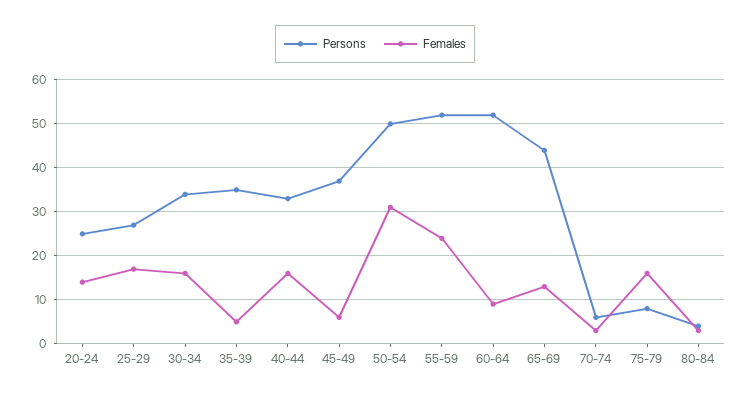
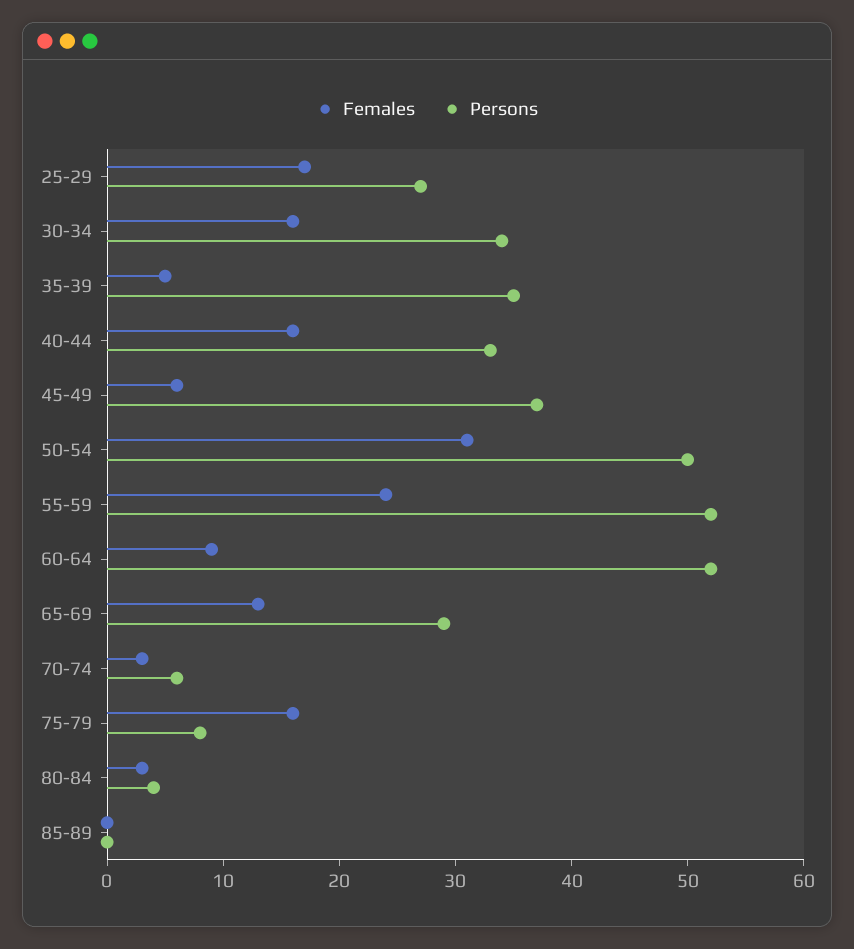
Persons, 20-24: 25 -> none
Females, 20-24: 15 -> none
Persons, 65-69: 45 -> 29
Females, 85-89: none -> 0
Persons, 85-89: none -> 0

